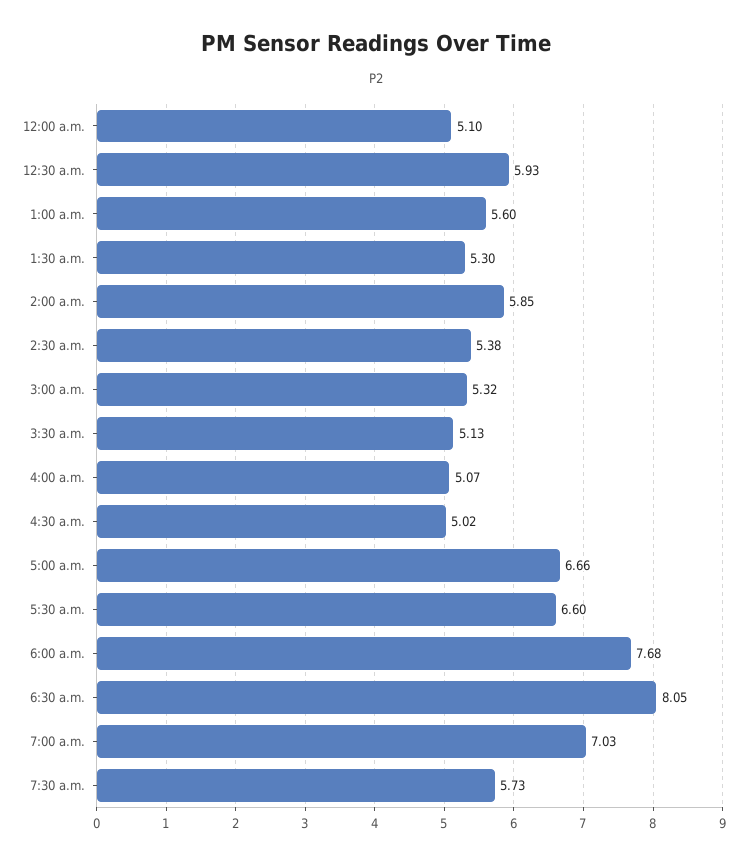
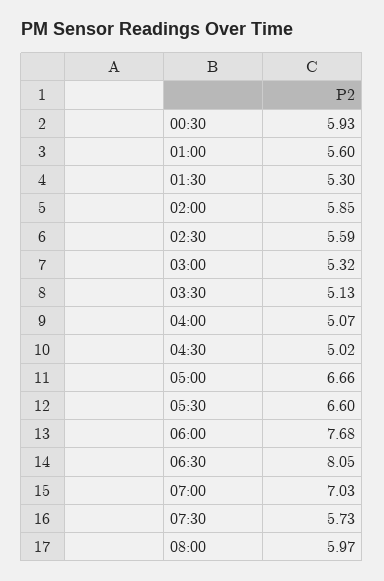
12:00 a.m.: 5.1 -> none
2:30 a.m.: 5.38 -> 5.59
08:00: none -> 5.97

